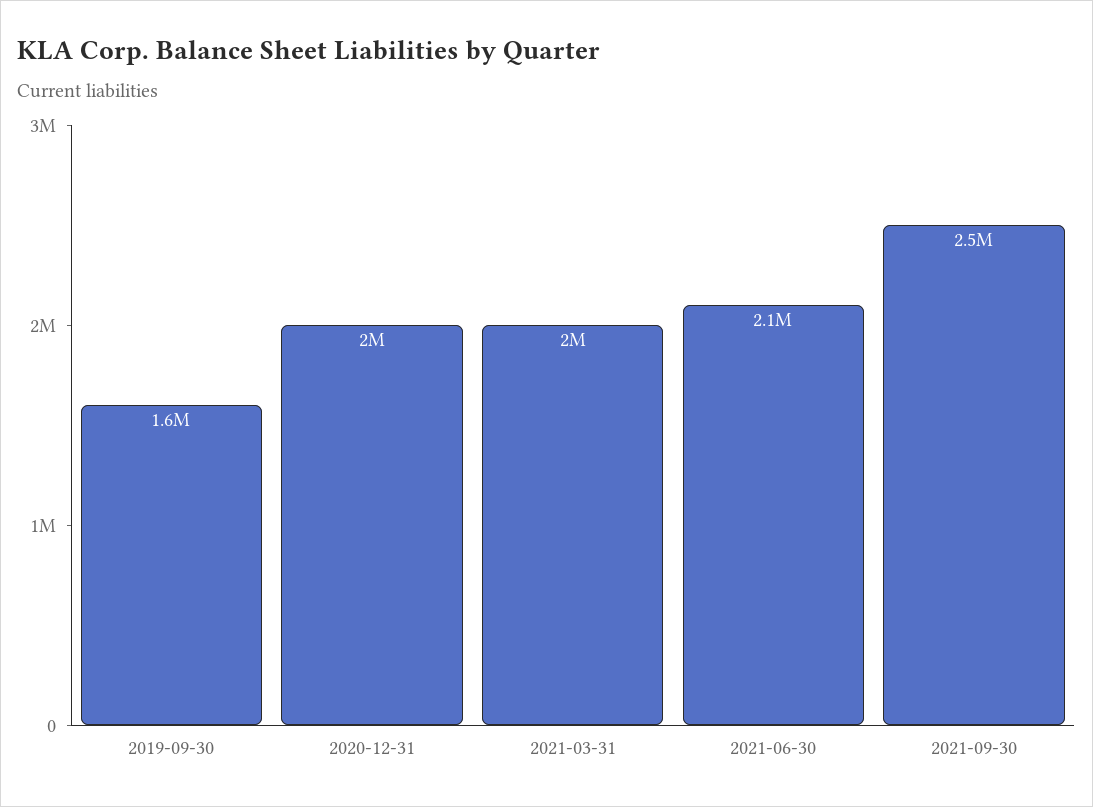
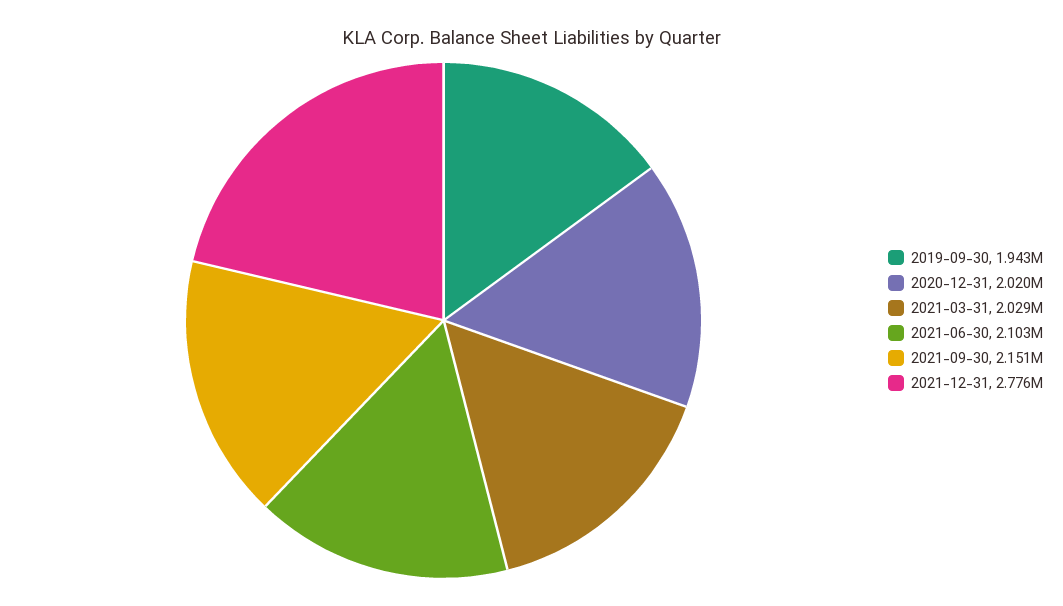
2019-09-30: 1600000 -> 1943000
2021-09-30: 2500000 -> 2151000
2021-12-31: none -> 2776000

